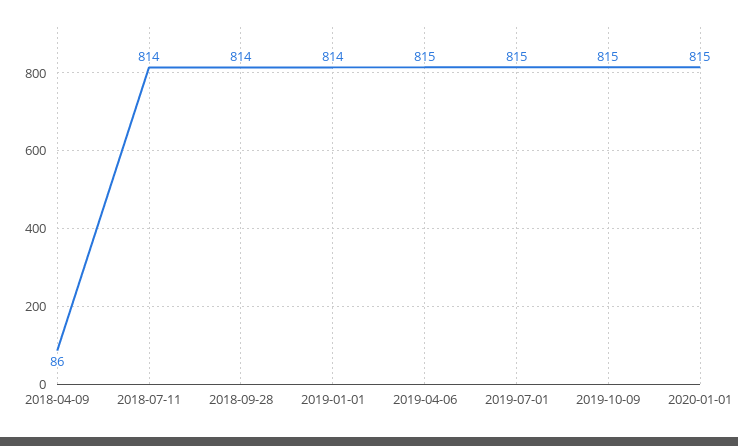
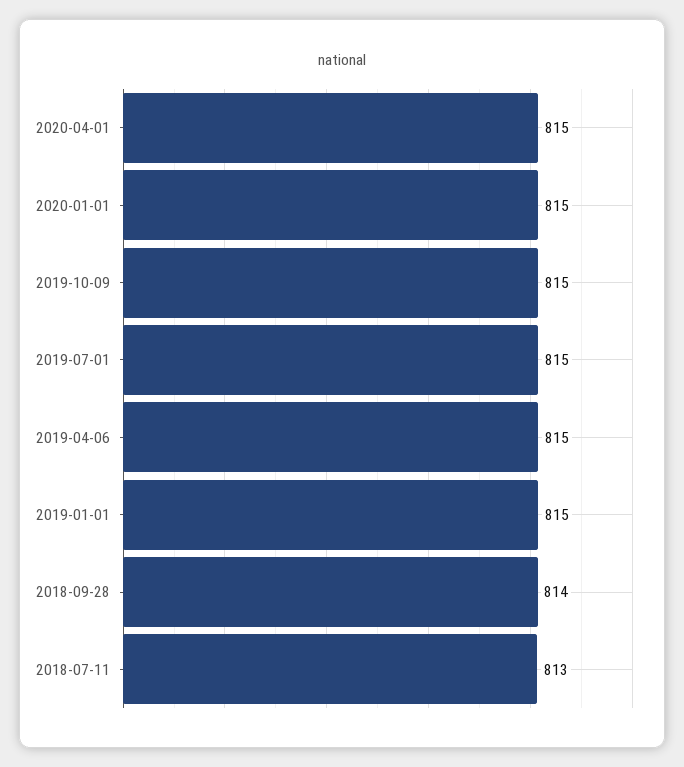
2018-04-09: 86 -> none
2018-07-11: 814 -> 813
2019-01-01: 814 -> 815
2020-04-01: none -> 815

